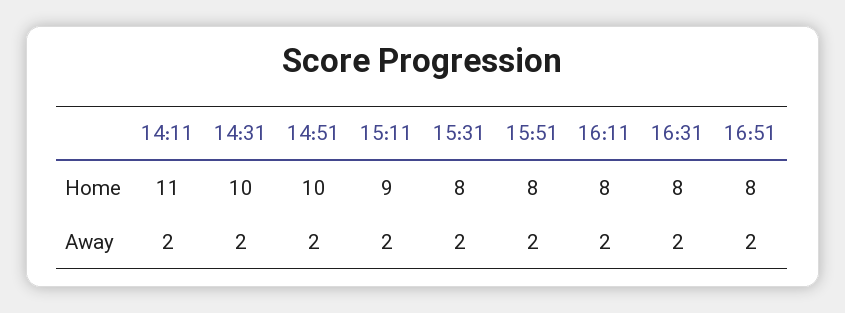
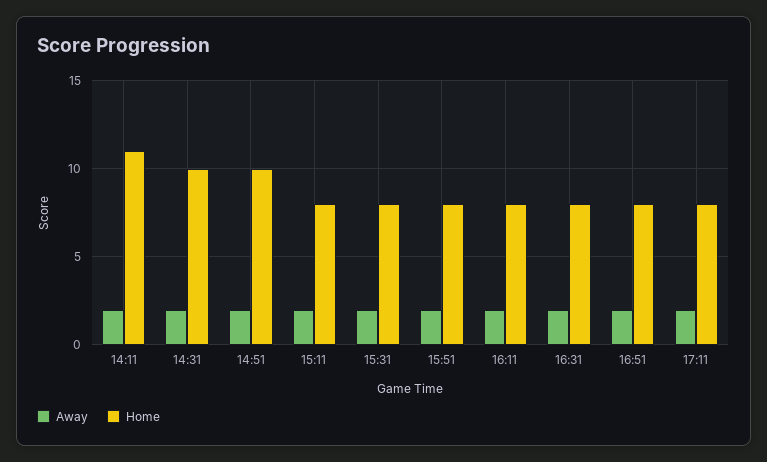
Home, 15:11: 9 -> 8
Away, 17:11: none -> 2
Home, 17:11: none -> 8

